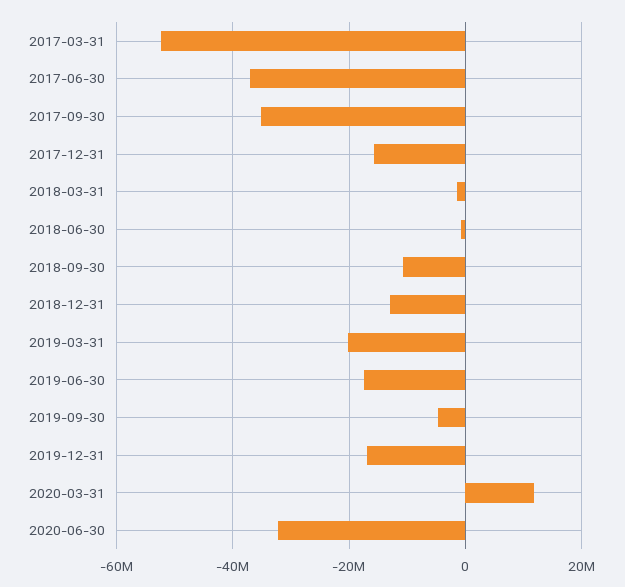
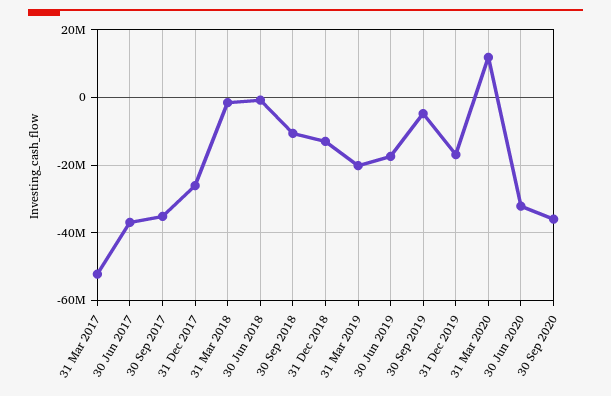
2017-12-31: -16000000 -> -26000000
30 Sep 2020: none -> -36000000

